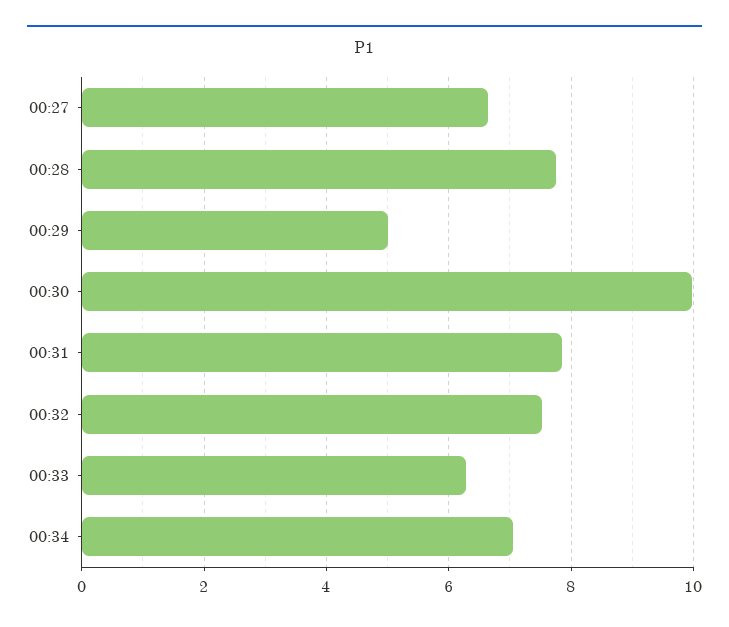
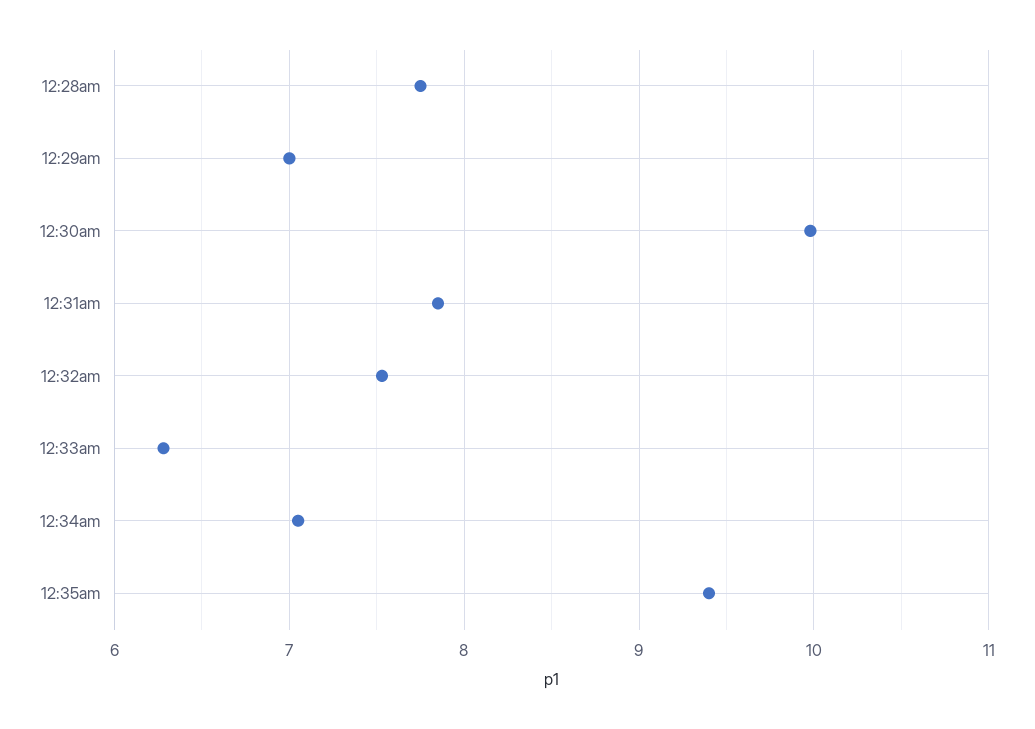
00:27: 6.6 -> none
00:29: 5 -> 7
12:35am: none -> 9.4

